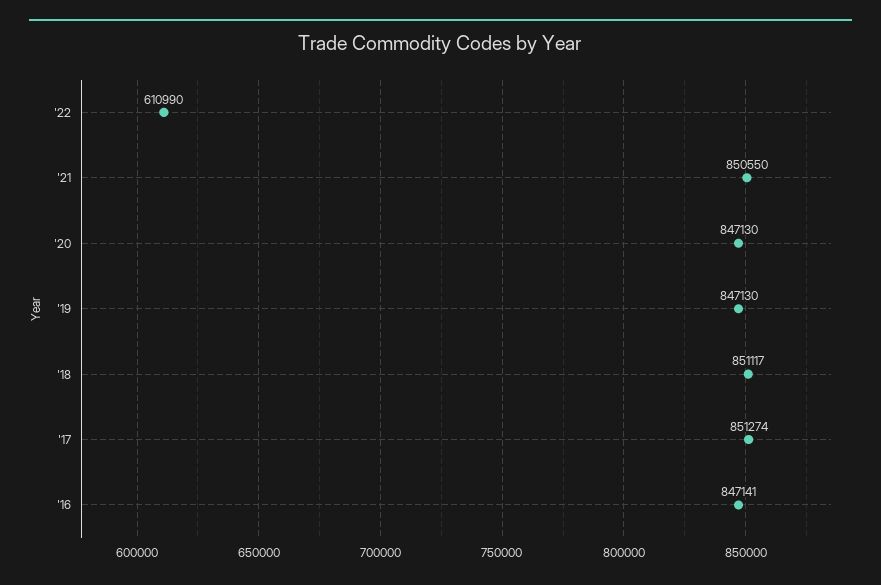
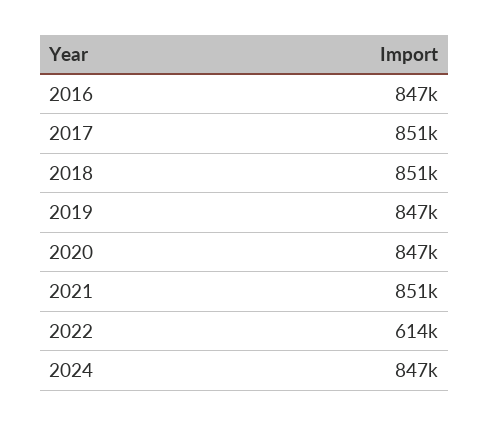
'22: 610990 -> 614000
2024: none -> 847000

